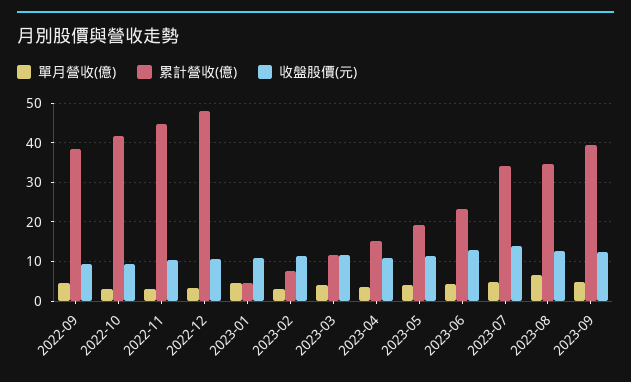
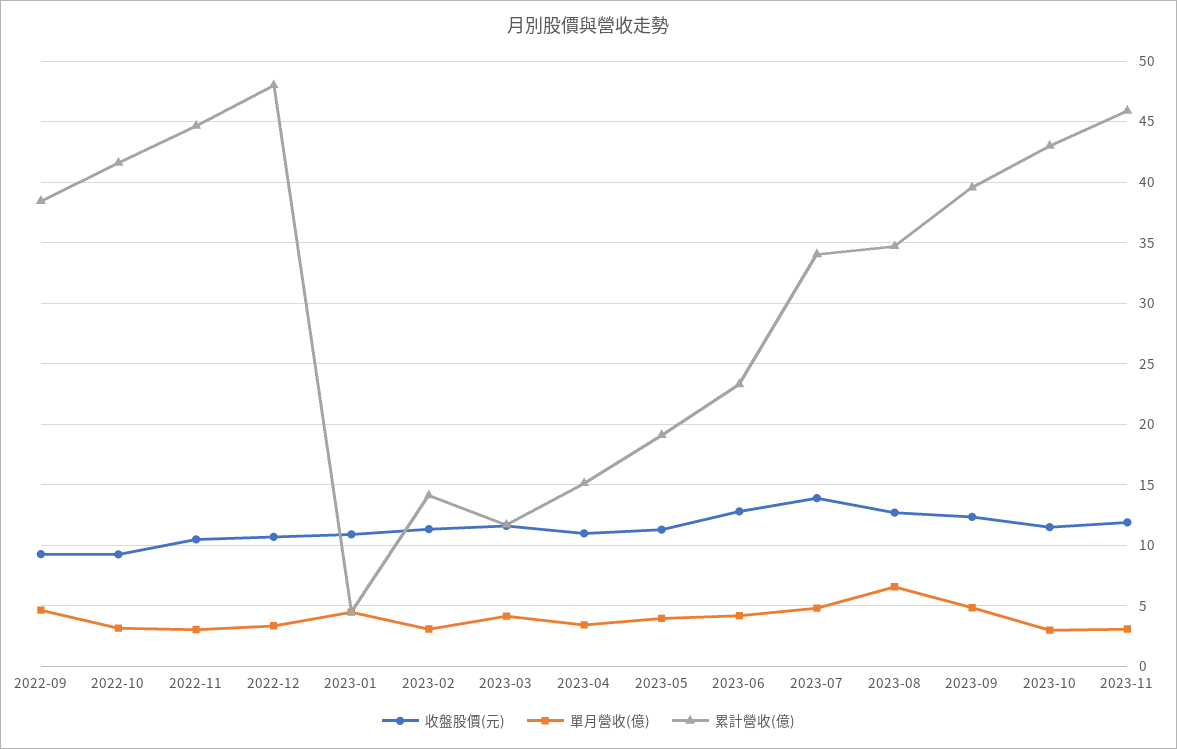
累計營收(億), 2023-02: 8 -> 14
收盤股價(元), 2023-10: none -> 11.5
單月營收(億), 2023-10: none -> 3
累計營收(億), 2023-10: none -> 43
收盤股價(元), 2023-11: none -> 12
單月營收(億), 2023-11: none -> 3
累計營收(億), 2023-11: none -> 46

